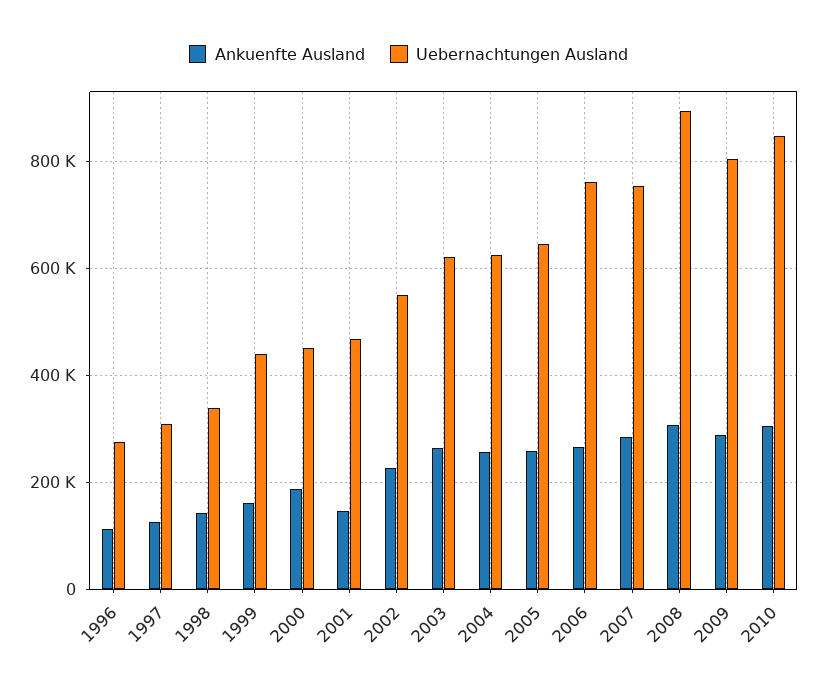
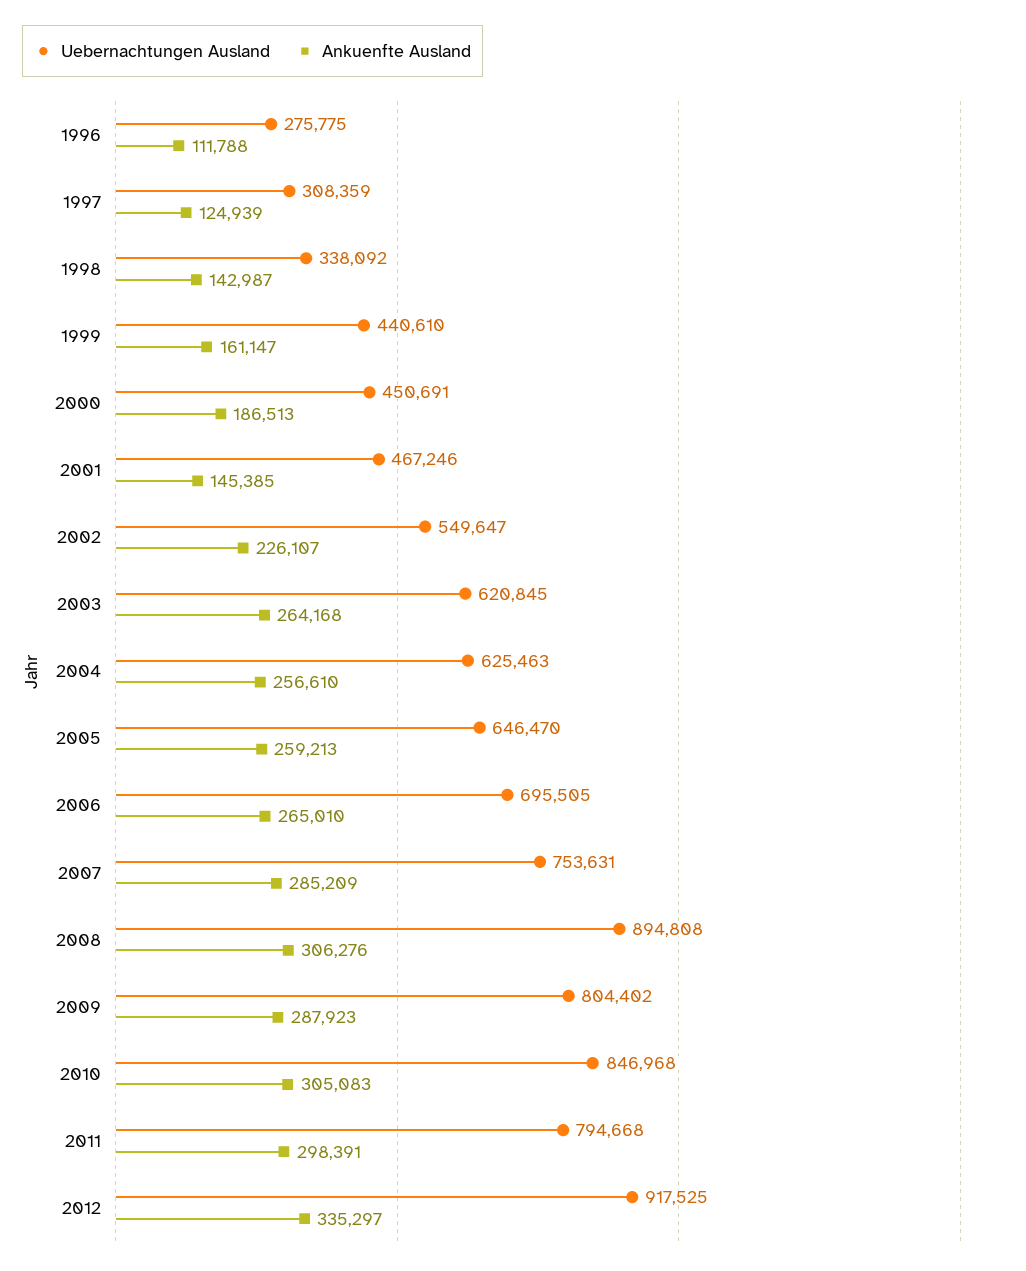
Uebernachtungen Ausland, 2006: 760000 -> 695505
Uebernachtungen Ausland, 2011: none -> 794668
Ankuenfte Ausland, 2011: none -> 298391
Uebernachtungen Ausland, 2012: none -> 917525
Ankuenfte Ausland, 2012: none -> 335297

